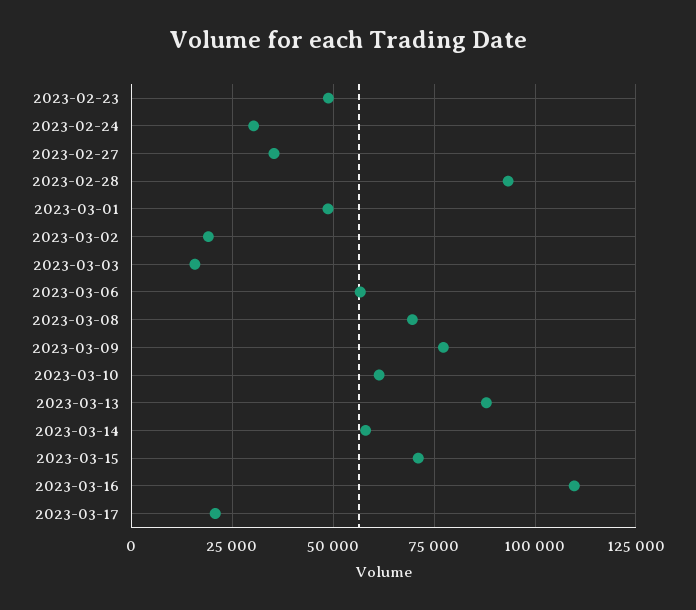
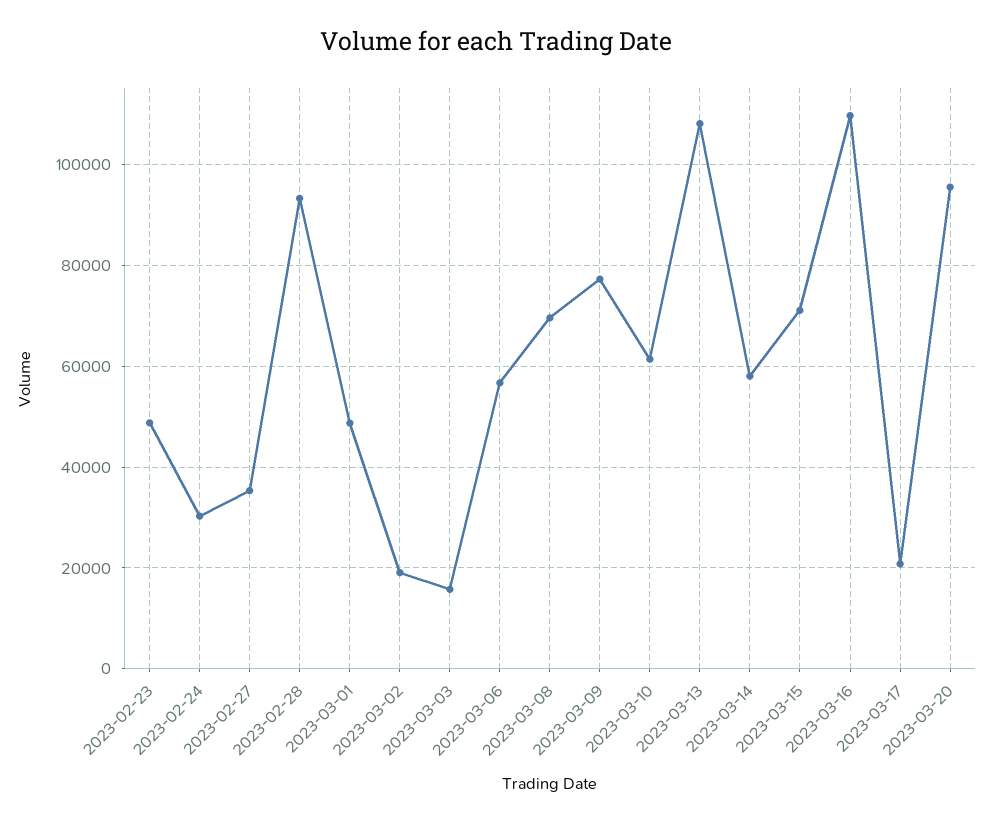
2023-03-13: 87500 -> 108000
2023-03-20: none -> 96000

